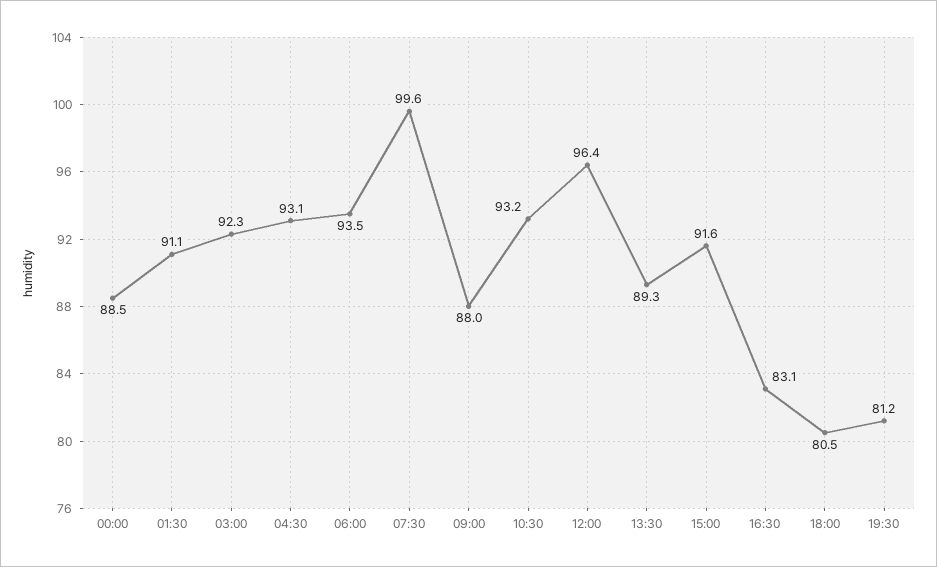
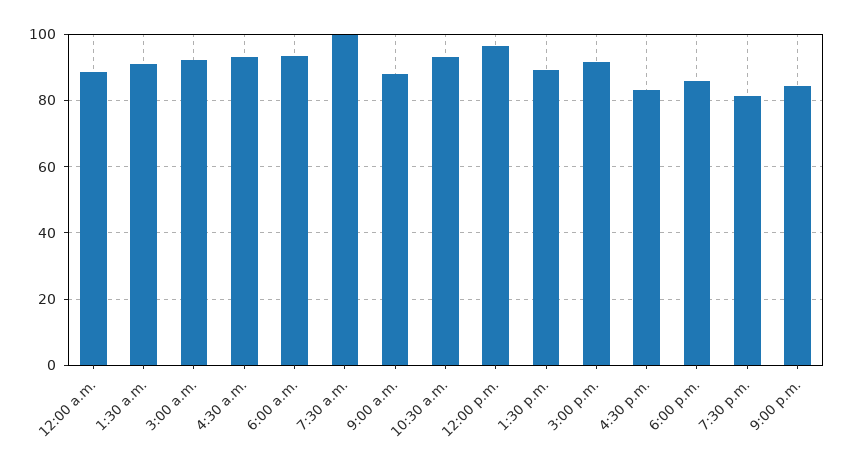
18:00: 80.5 -> 86
9:00 p.m.: none -> 84

